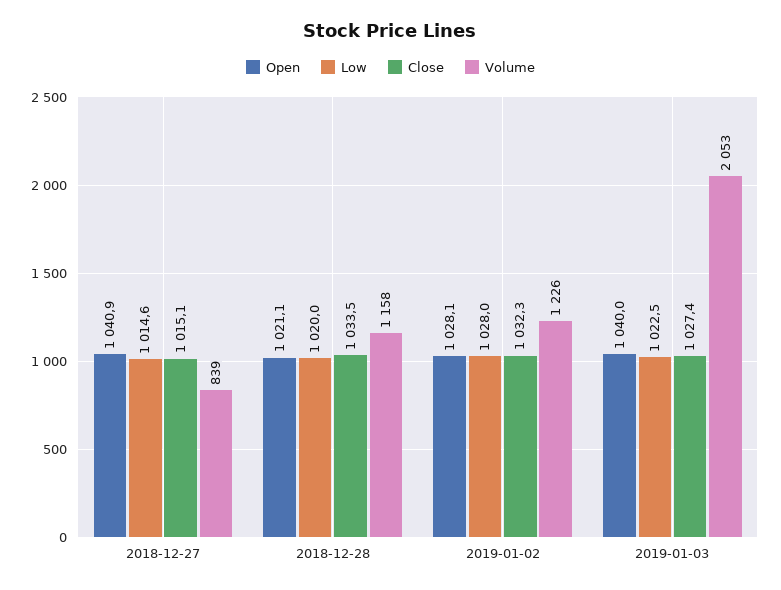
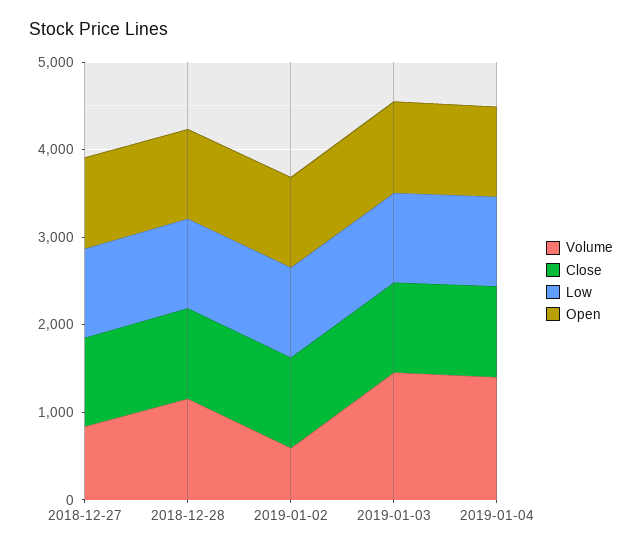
Volume, 2019-01-02: 1226 -> 600
Volume, 2019-01-03: 2053 -> 1400
Volume, 2019-01-04: none -> 1400
Close, 2019-01-04: none -> 1000
Low, 2019-01-04: none -> 1000
Open, 2019-01-04: none -> 1000

